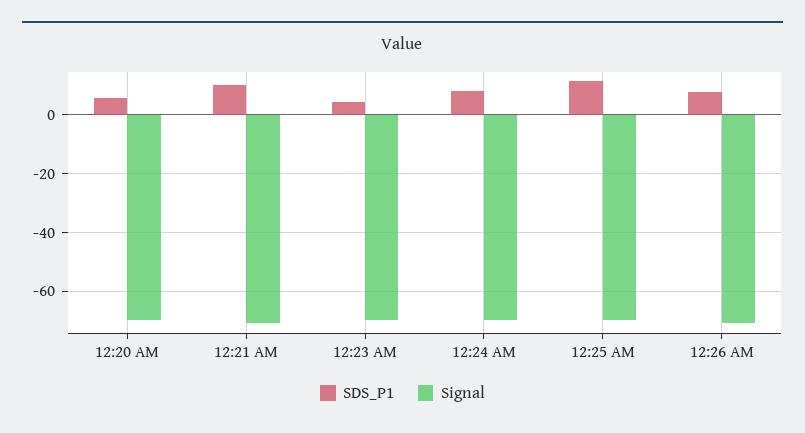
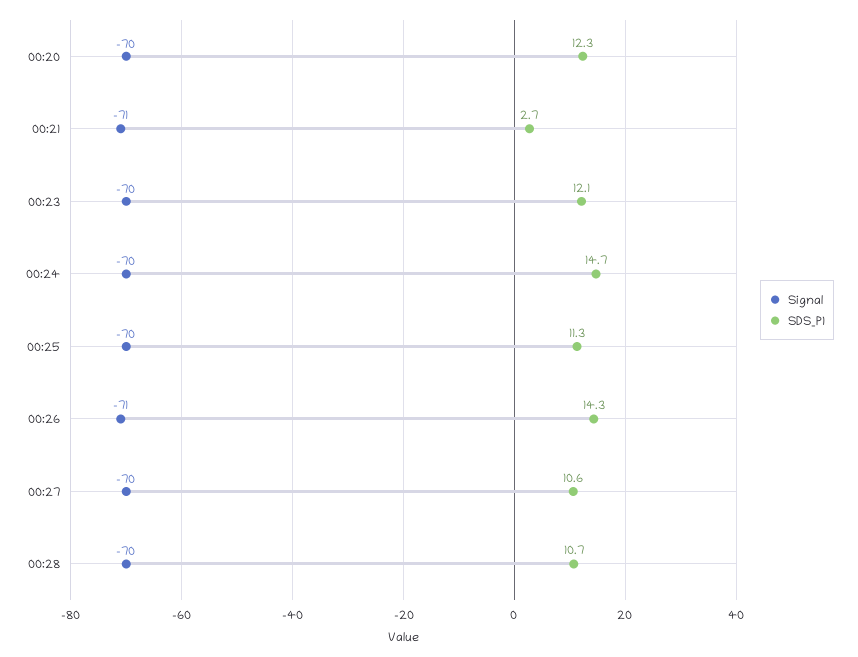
SDS_P1, 12:20 AM: 5 -> 12.3
SDS_P1, 12:21 AM: 10 -> 2.7
SDS_P1, 12:23 AM: 5 -> 12.1
SDS_P1, 12:24 AM: 7.5 -> 14.7
SDS_P1, 12:26 AM: 7.5 -> 14.3
Signal, 00:27: none -> -70
SDS_P1, 00:27: none -> 10.6
Signal, 00:28: none -> -70
SDS_P1, 00:28: none -> 10.7

